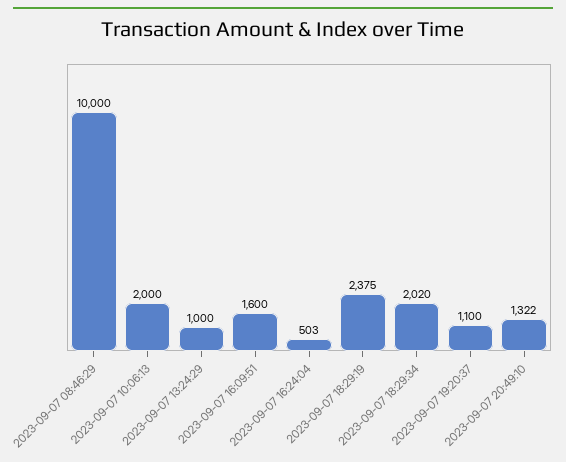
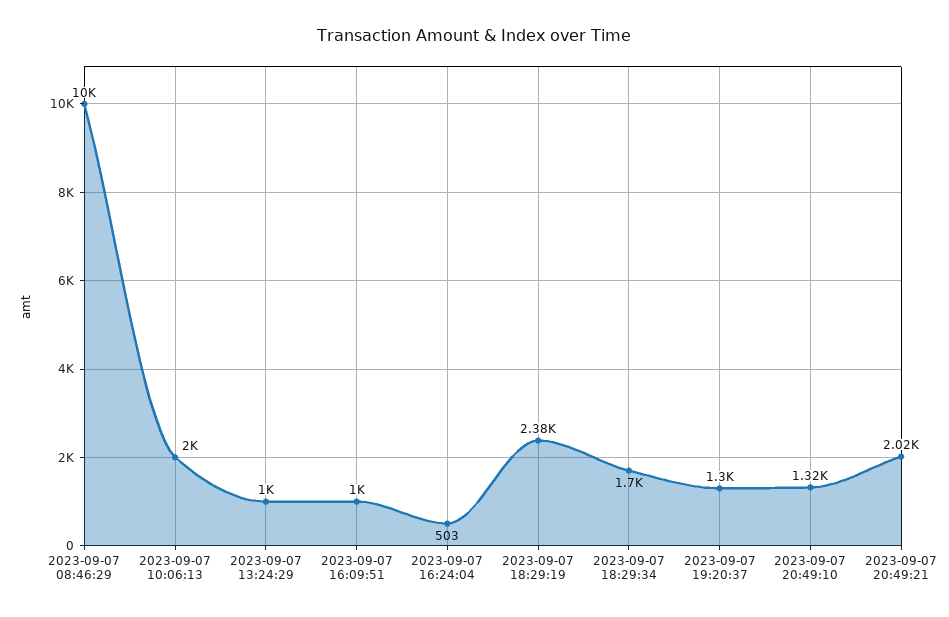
2023-09-07 16:09:51: 1600 -> 1000
2023-09-07 18:29:19: 2375 -> 2380
2023-09-07 18:29:34: 2020 -> 1700
2023-09-07 19:20:37: 1100 -> 1300
2023-09-07 20:49:10: 1322 -> 1320
2023-09-07 20:49:21: none -> 2020

